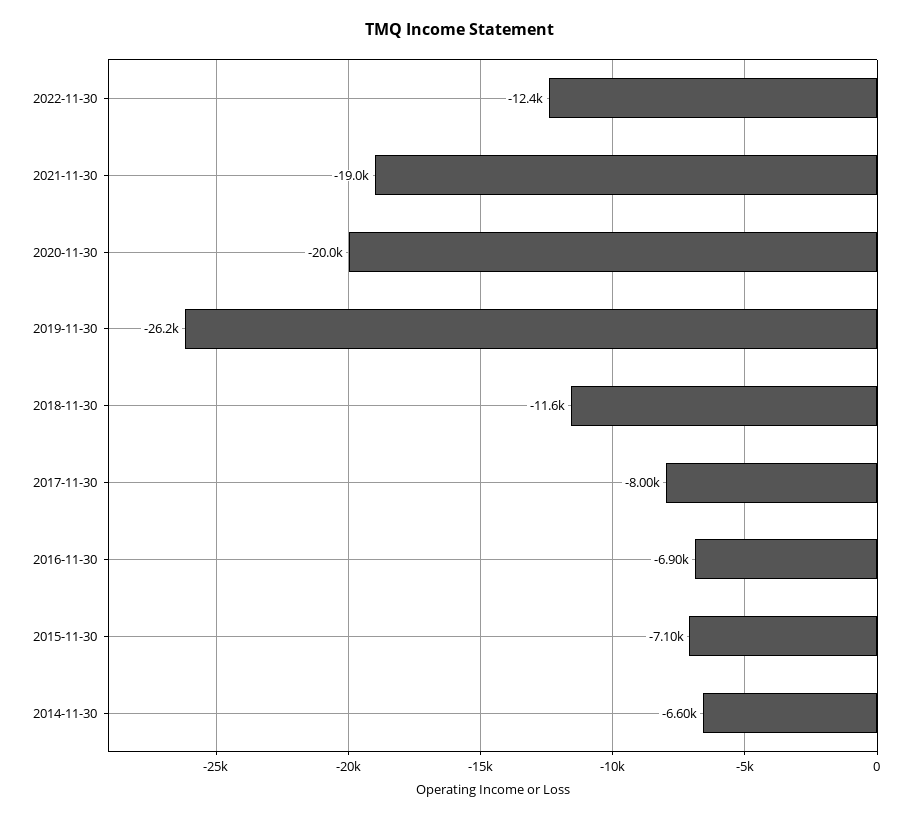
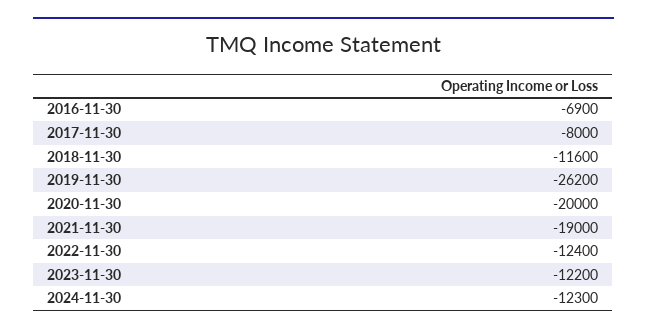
2015-11-30: -7100 -> none
2014-11-30: -6600 -> none
2023-11-30: none -> -12200
2024-11-30: none -> -12300

